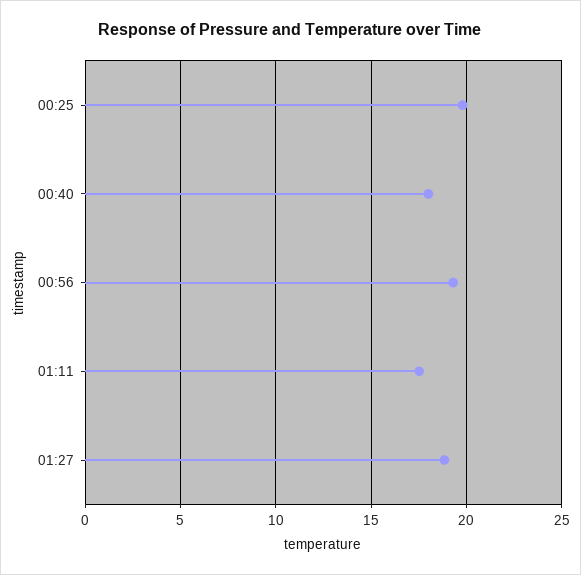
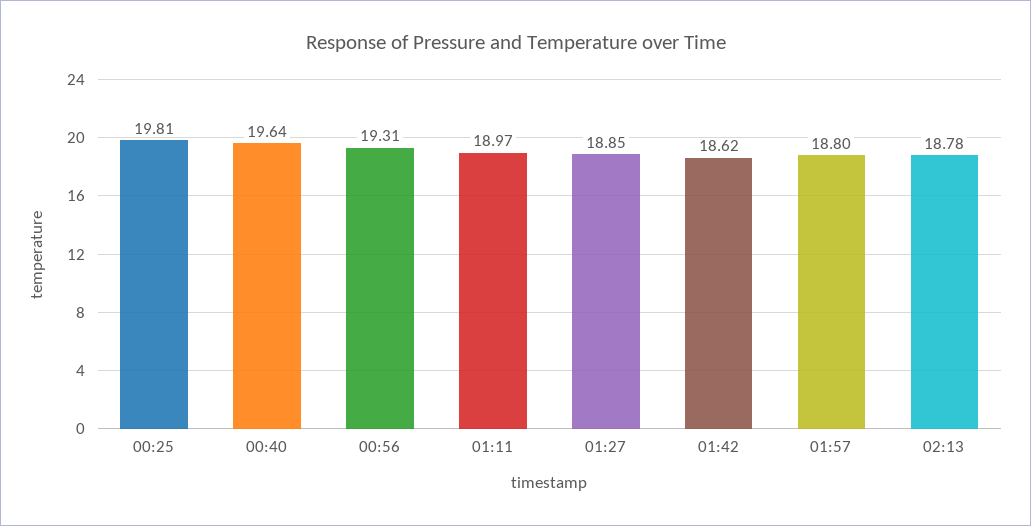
00:40: 18 -> 19.64
01:11: 17.5 -> 18.97
01:42: none -> 18.62
01:57: none -> 18.8
02:13: none -> 18.78

